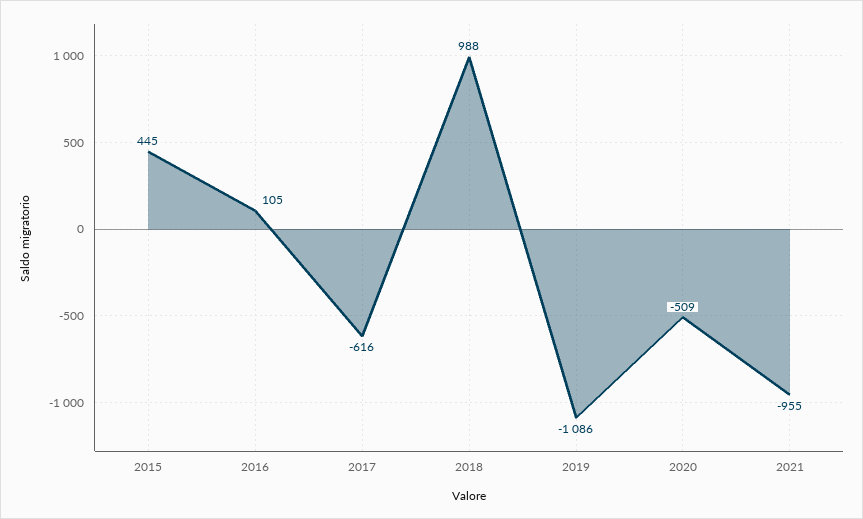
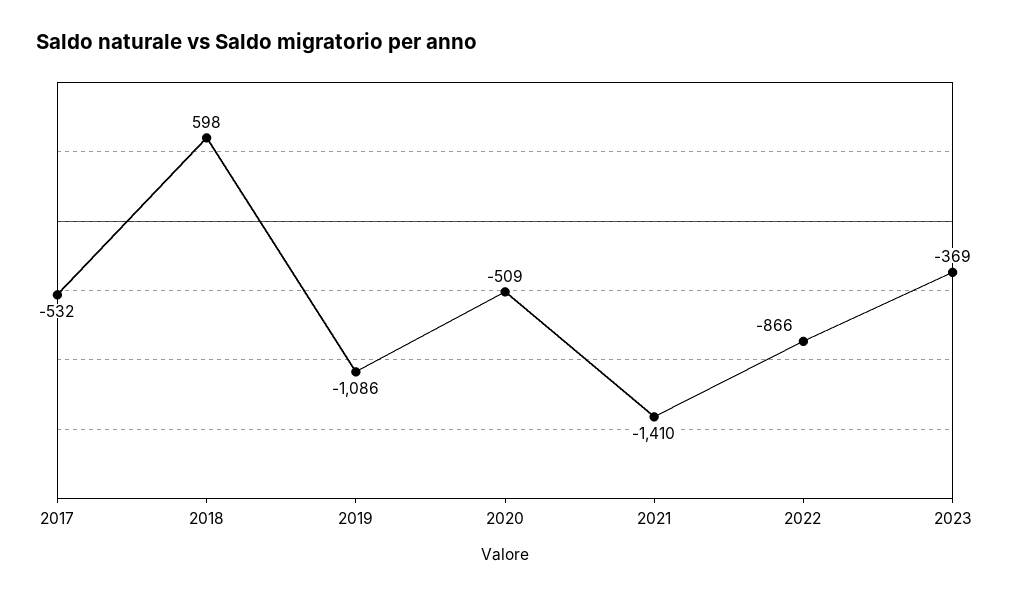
2015: 445 -> none
2016: 105 -> none
2017: -616 -> -532
2018: 988 -> 598
2021: -955 -> -1410
2022: none -> -866
2023: none -> -369

